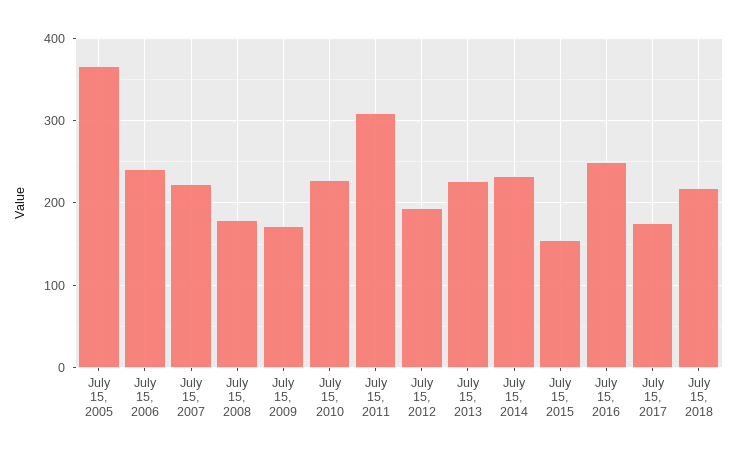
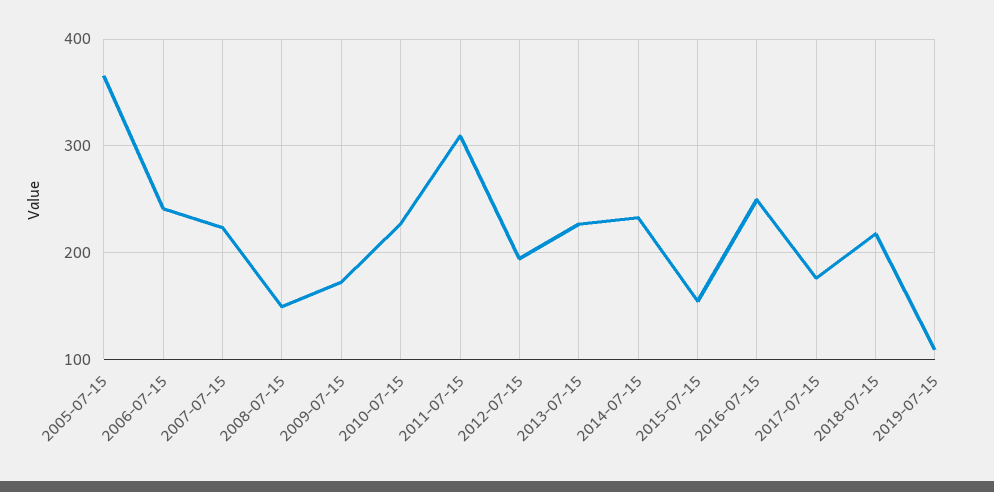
July 15, 2008: 180 -> 150
2019-07-15: none -> 110

